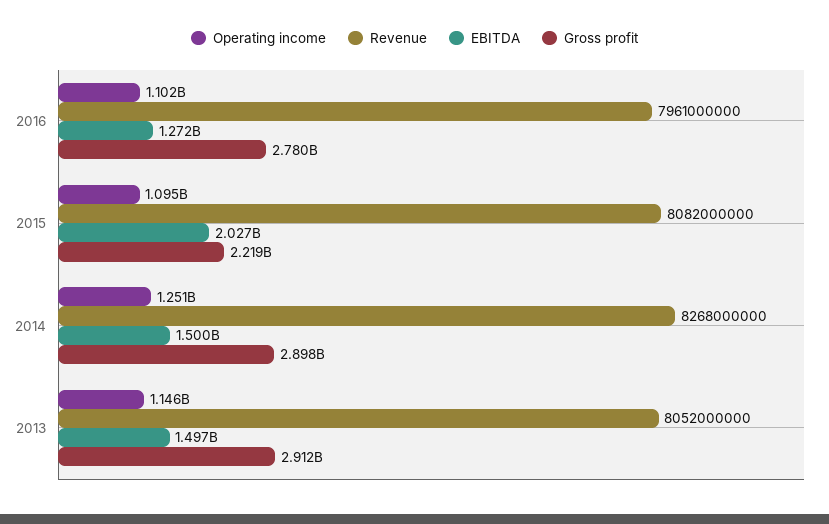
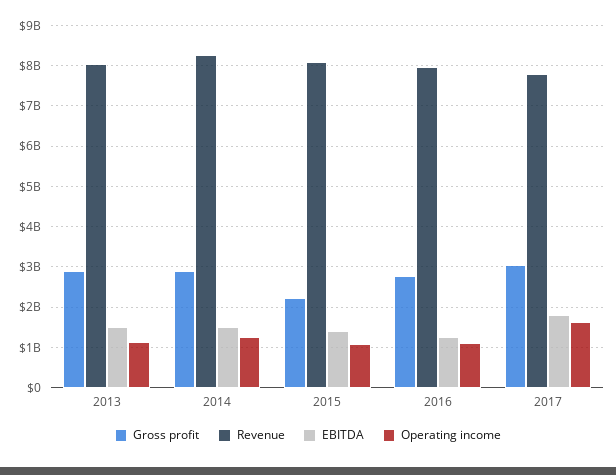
EBITDA, 2015: 2027000000 -> 1400000000
Gross profit, 2017: none -> 3000000000
Revenue, 2017: none -> 7800000000
EBITDA, 2017: none -> 1800000000
Operating income, 2017: none -> 1600000000

